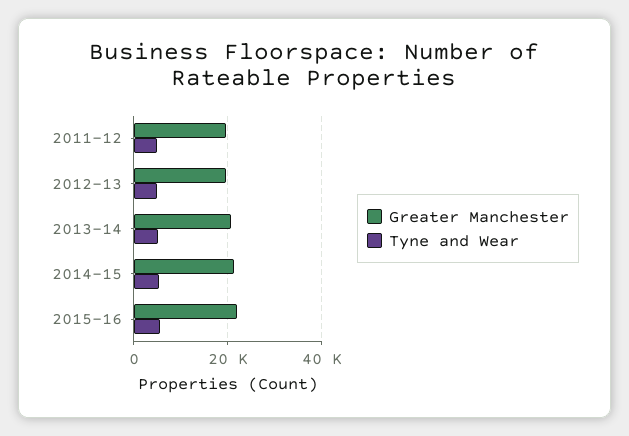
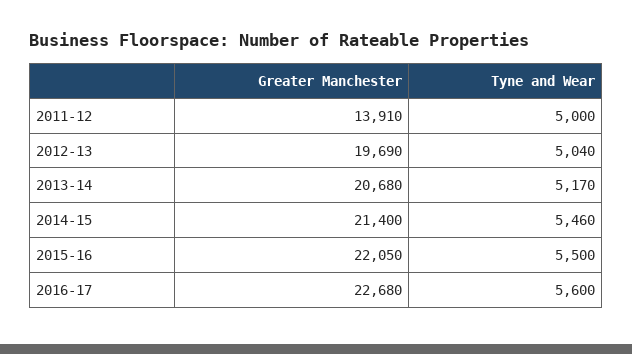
Greater Manchester, 2011-12: 20000 -> 13910
Greater Manchester, 2016-17: none -> 22680
Tyne and Wear, 2016-17: none -> 5600

